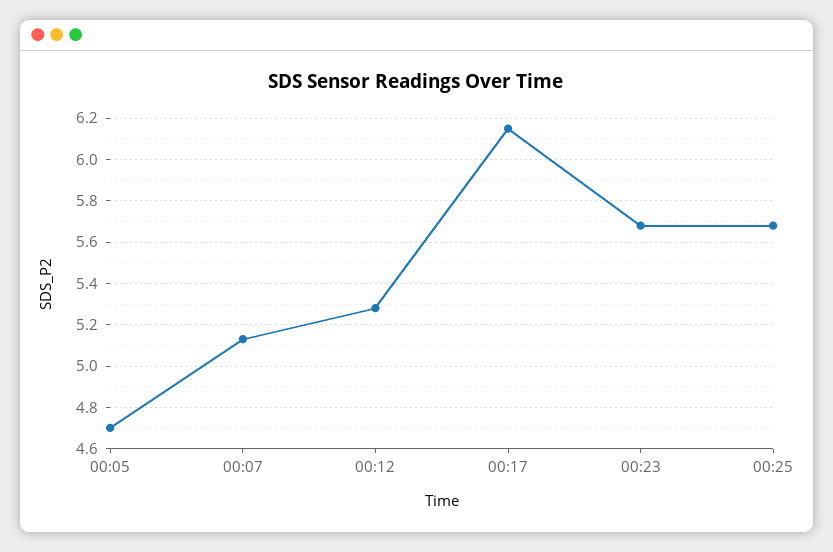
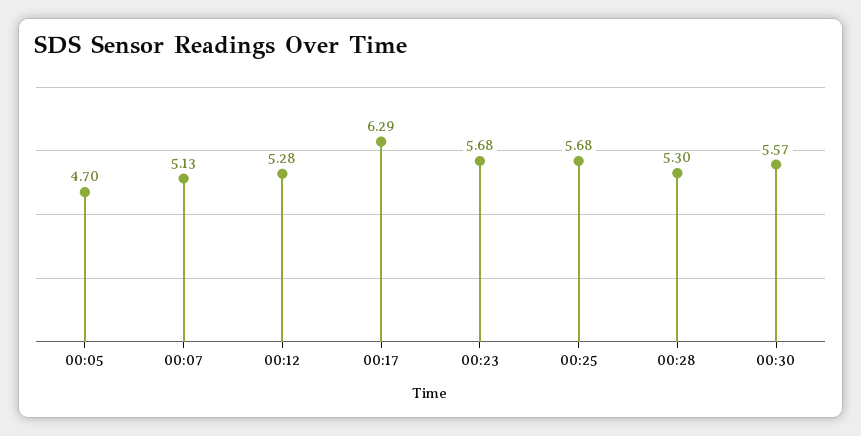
00:17: 6.15 -> 6.29
00:28: none -> 5.3
00:30: none -> 5.57

